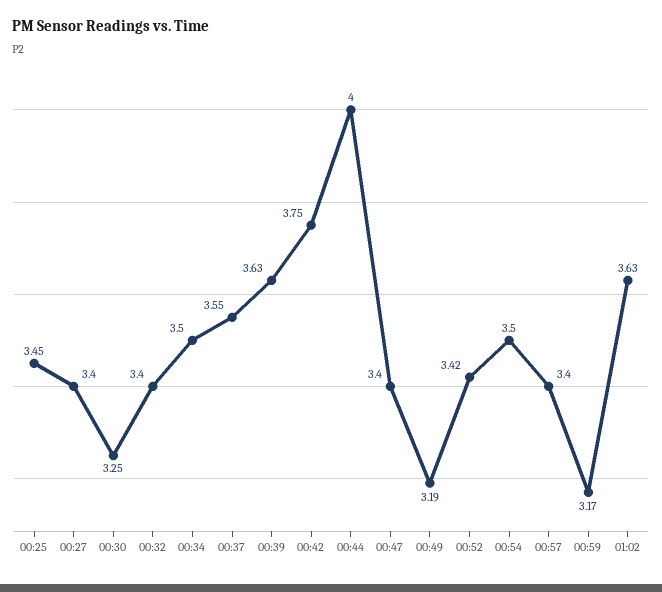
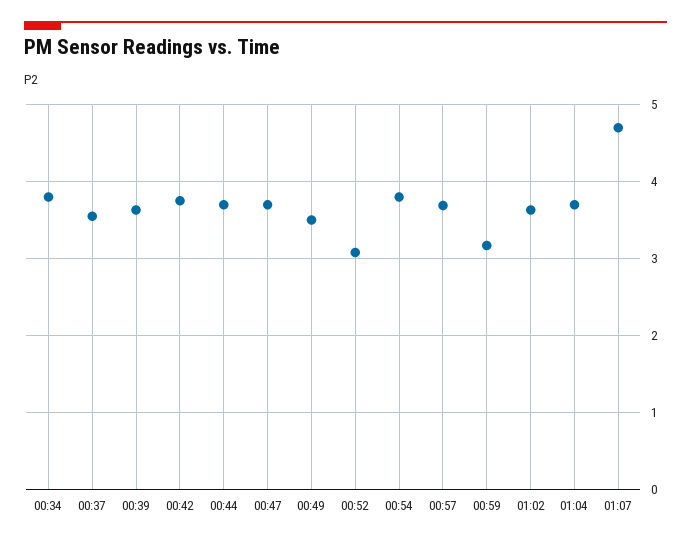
00:25: 3.45 -> none
00:27: 3.4 -> none
00:30: 3.25 -> none
00:32: 3.4 -> none
00:34: 3.5 -> 3.8
00:44: 4 -> 3.7
00:47: 3.4 -> 3.7
00:49: 3.19 -> 3.5
00:52: 3.42 -> 3.1
00:54: 3.5 -> 3.8
00:57: 3.4 -> 3.7
01:04: none -> 3.7
01:07: none -> 4.7

